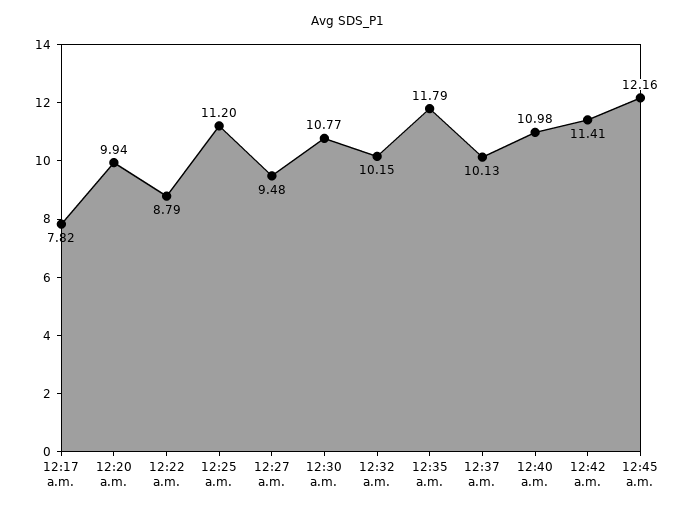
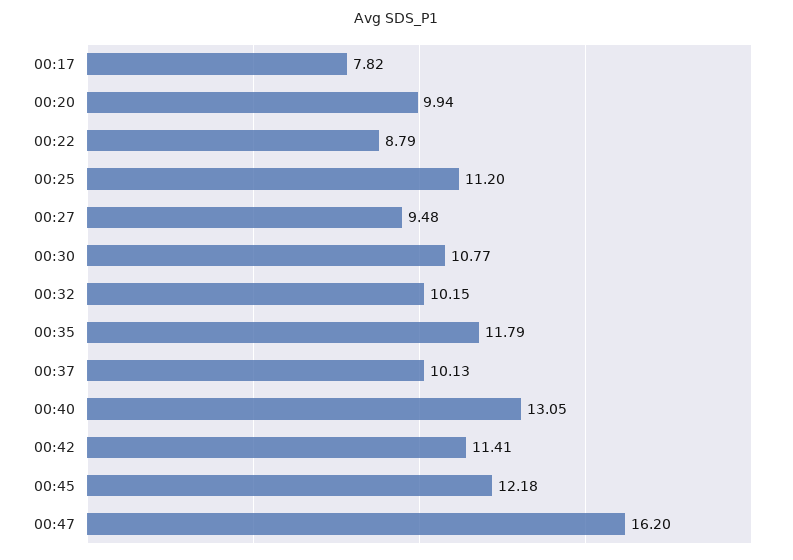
12:40 a.m.: 10.98 -> 13.05
12:45 a.m.: 12.16 -> 12.18
00:47: none -> 16.2

